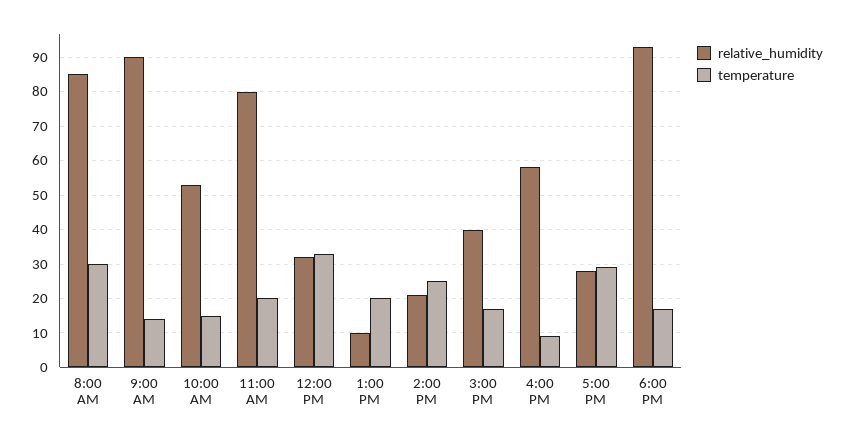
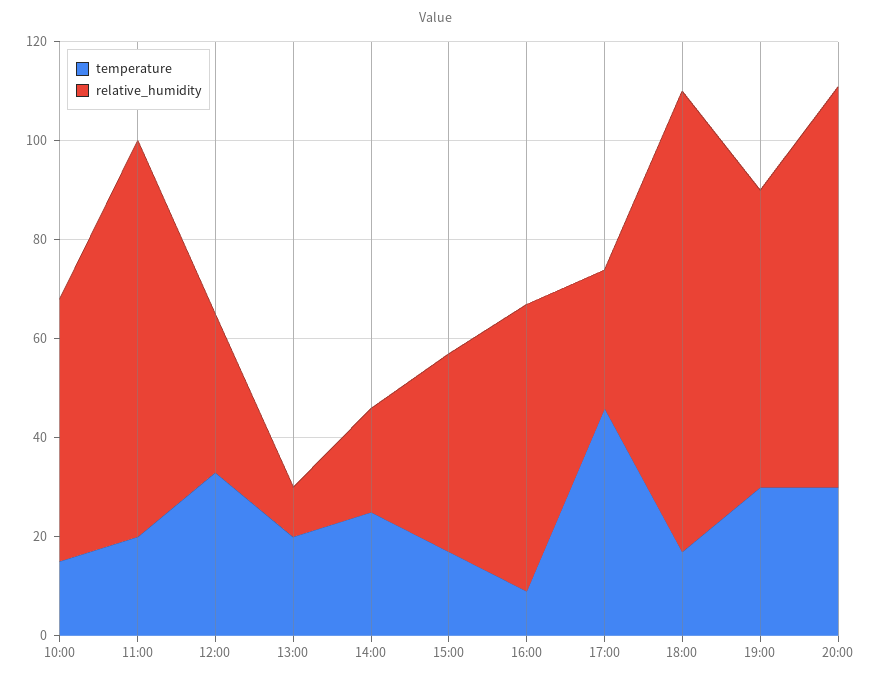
relative_humidity, 8:00 AM: 85 -> none
temperature, 8:00 AM: 30 -> none
relative_humidity, 9:00 AM: 90 -> none
temperature, 9:00 AM: 15 -> none
temperature, 5:00 PM: 30 -> 45
temperature, 19:00: none -> 30
relative_humidity, 19:00: none -> 60
temperature, 20:00: none -> 30
relative_humidity, 20:00: none -> 80

